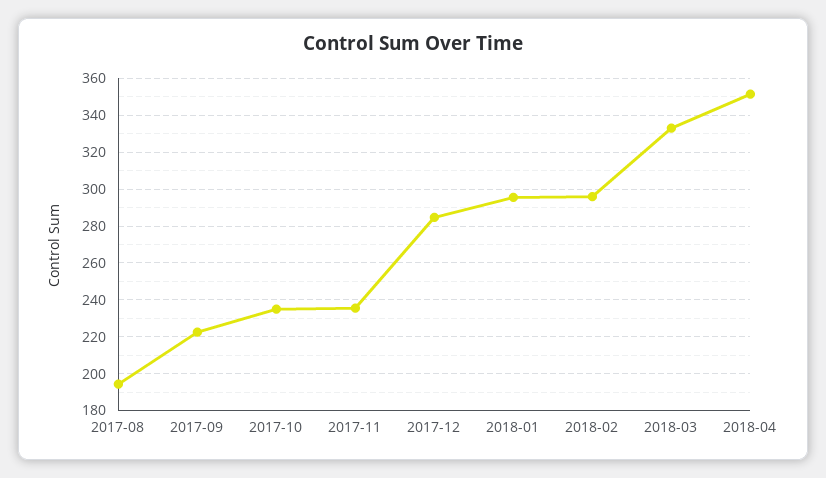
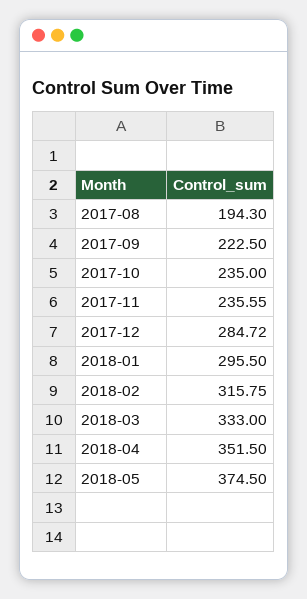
2018-02: 295 -> 315.75
2018-05: none -> 374.5

